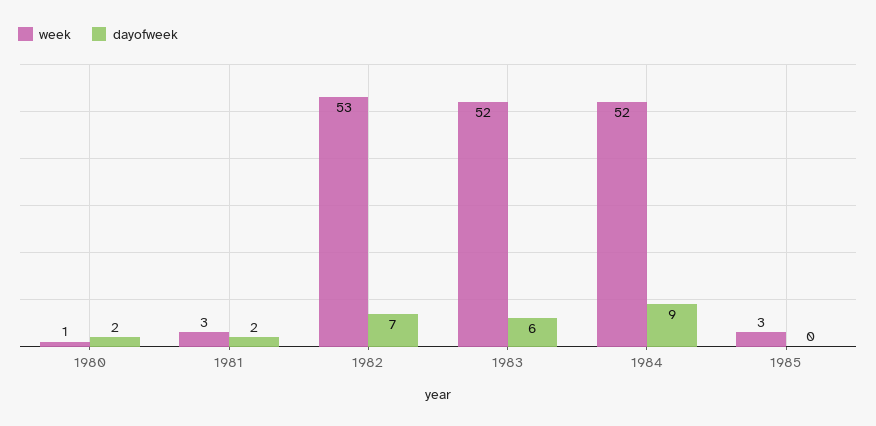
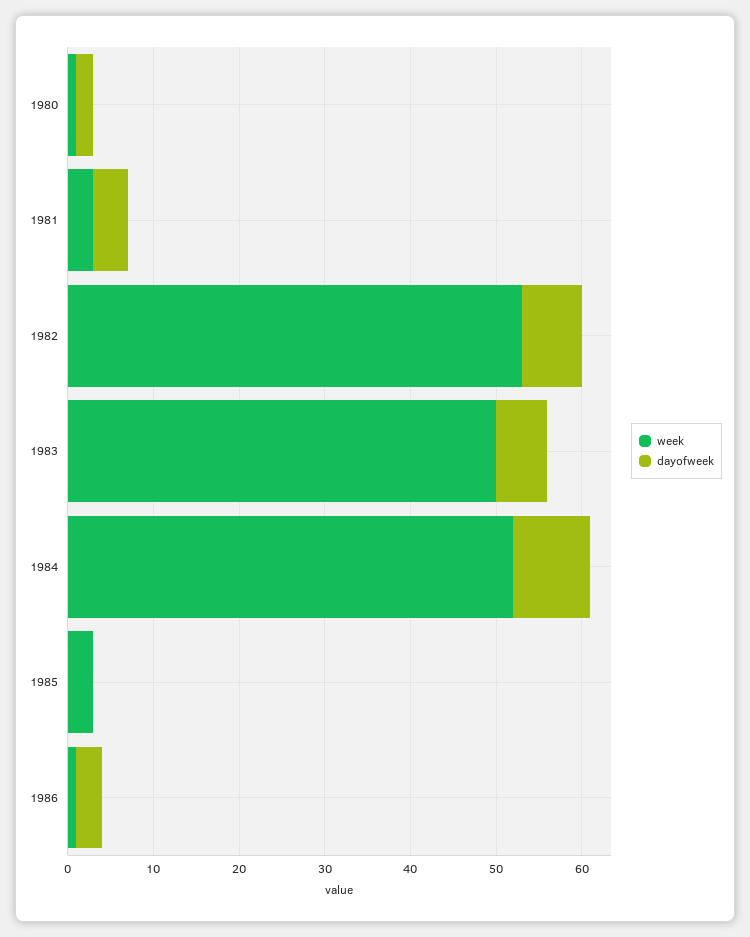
dayofweek, 1981: 2 -> 4
week, 1983: 52 -> 50
week, 1986: none -> 1
dayofweek, 1986: none -> 3

